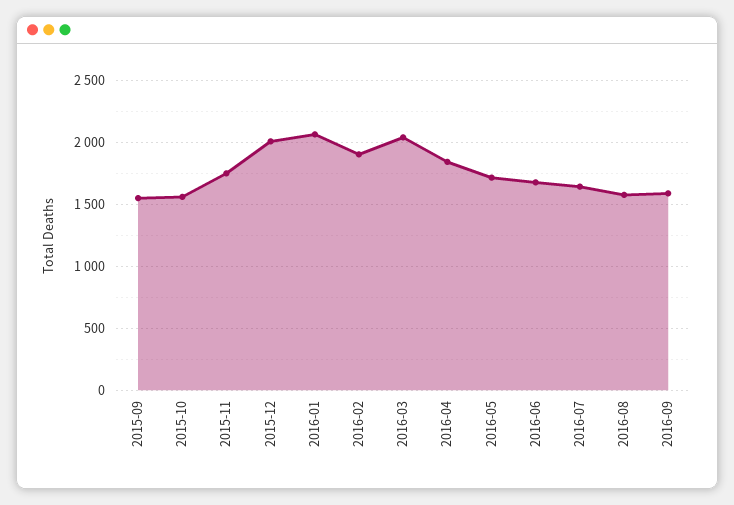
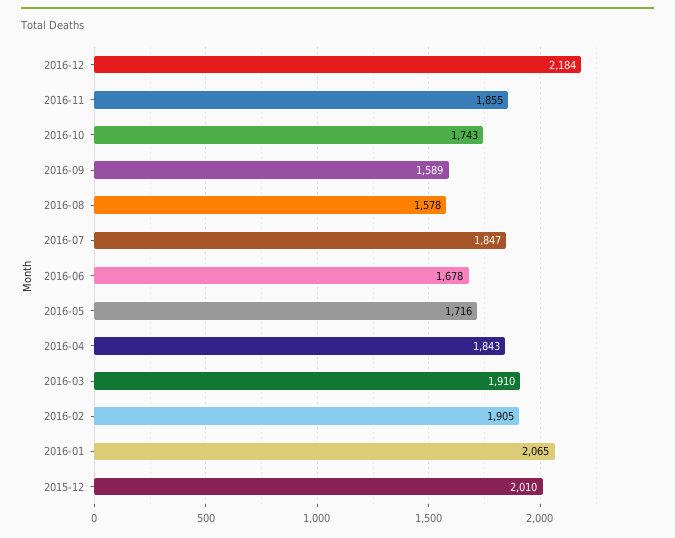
2015-09: 1550 -> none
2015-10: 1550 -> none
2015-11: 1750 -> none
2016-03: 2050 -> 1910
2016-07: 1650 -> 1847
2016-12: none -> 2184
2016-11: none -> 1855
2016-10: none -> 1743

